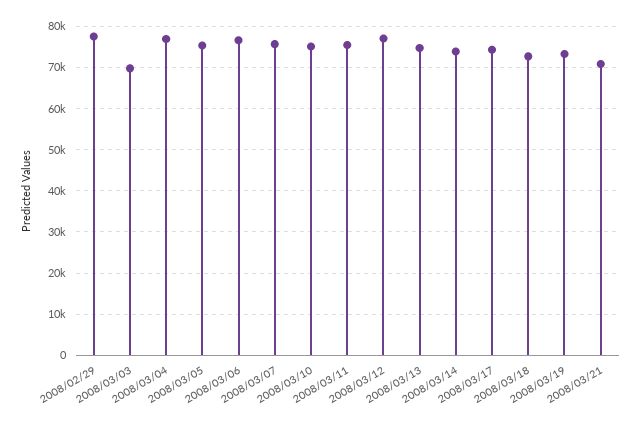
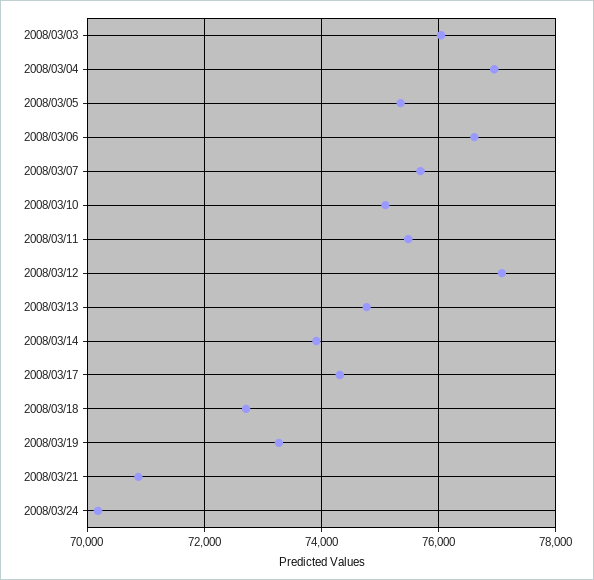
2008/02/29: 78000 -> none
2008/03/03: 70000 -> 76000
2008/03/24: none -> 70200

